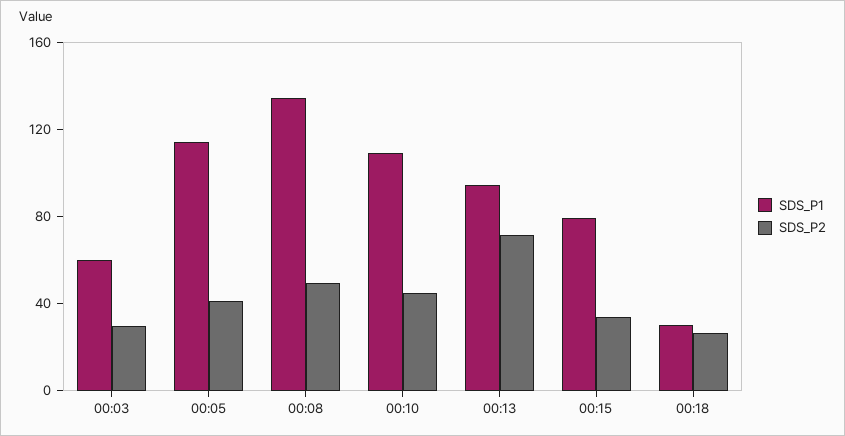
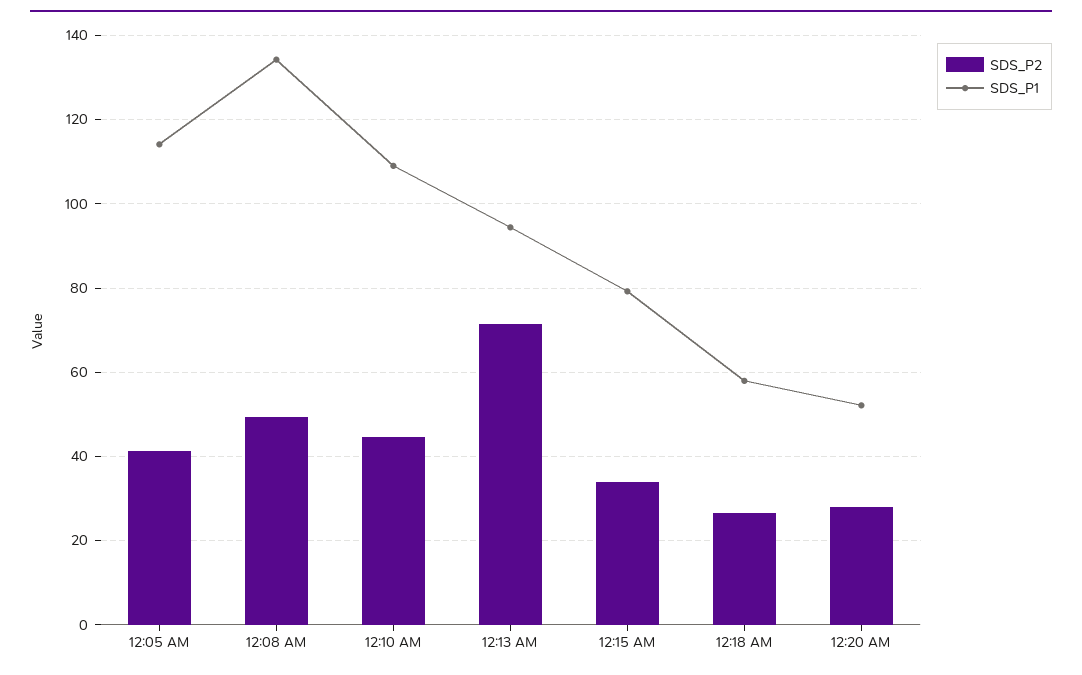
SDS_P1, 00:03: 60 -> none
SDS_P2, 00:03: 30 -> none
SDS_P1, 00:18: 30 -> 58
SDS_P2, 12:20 AM: none -> 28
SDS_P1, 12:20 AM: none -> 52

